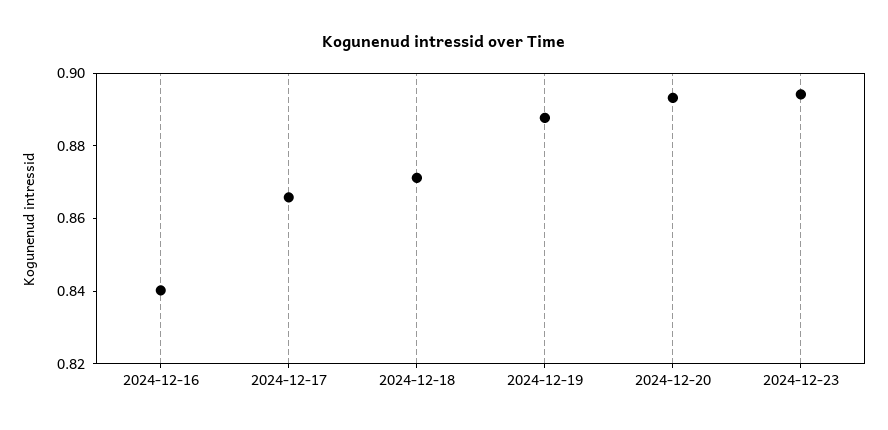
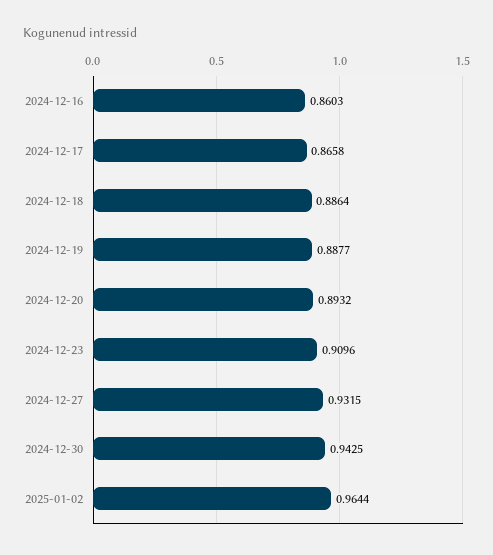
2024-12-16: 0.84 -> 0.8603
2024-12-18: 0.87 -> 0.8864
2024-12-23: 0.895 -> 0.9096
2024-12-27: none -> 0.9315
2024-12-30: none -> 0.9425
2025-01-02: none -> 0.9644

